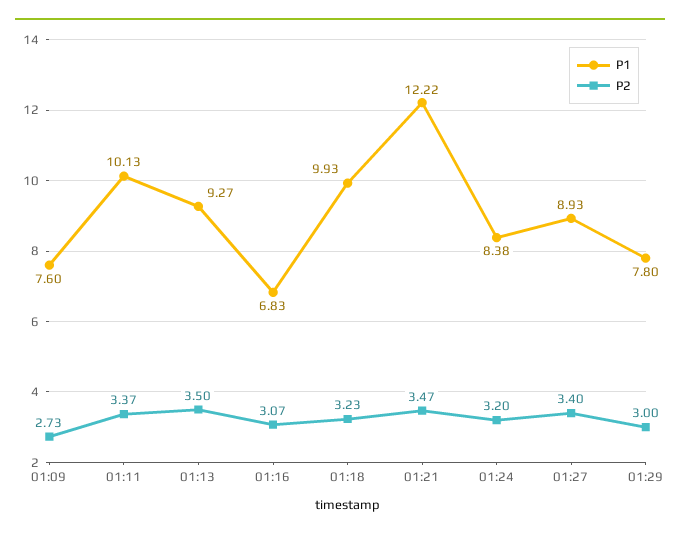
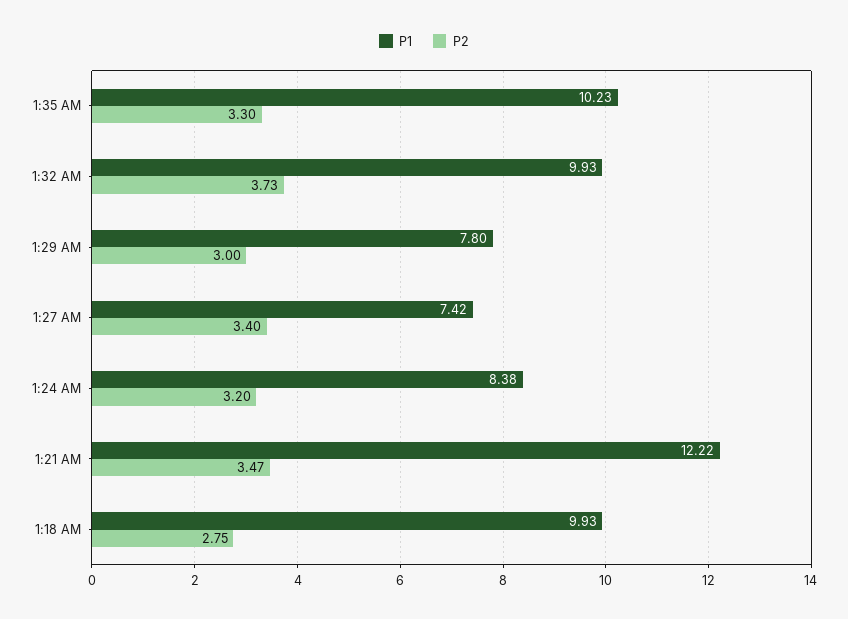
P1, 01:09: 7.6 -> none
P2, 01:09: 2.73 -> none
P1, 01:11: 10.13 -> none
P2, 01:11: 3.37 -> none
P1, 01:13: 9.27 -> none
P2, 01:13: 3.5 -> none
P1, 01:16: 6.83 -> none
P2, 01:16: 3.07 -> none
P2, 01:18: 3.23 -> 2.75
P1, 01:27: 8.93 -> 7.42
P1, 1:35 AM: none -> 10.23
P2, 1:35 AM: none -> 3.3
P1, 1:32 AM: none -> 9.93
P2, 1:32 AM: none -> 3.73

